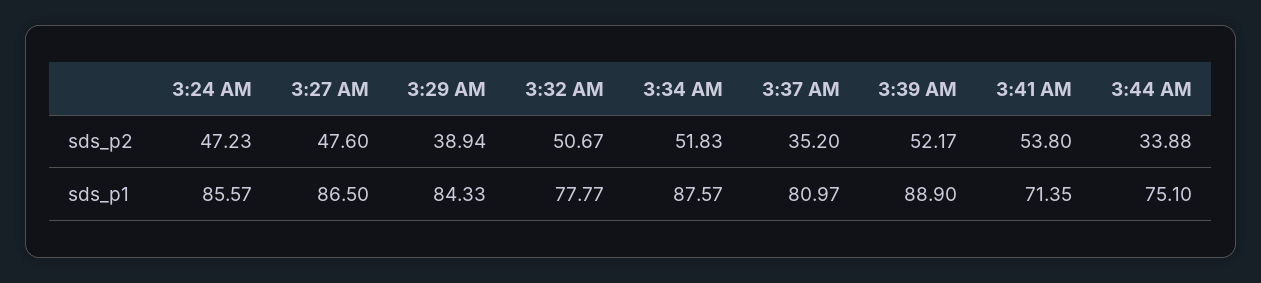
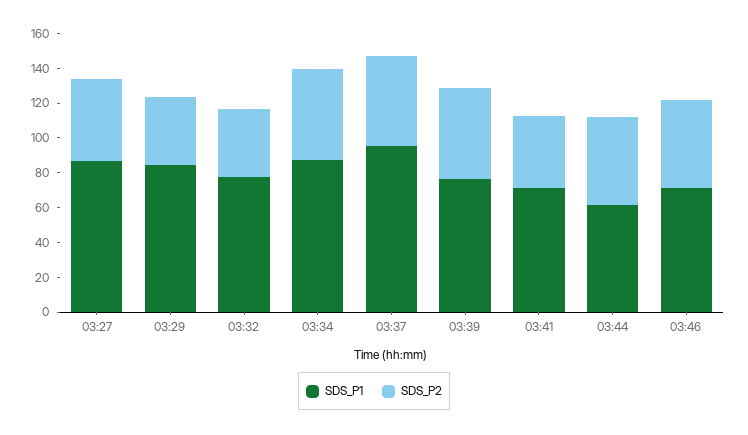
sds_p2, 3:24 AM: 47.23 -> none
sds_p2, 3:32 AM: 50.67 -> 40
sds_p2, 3:37 AM: 35.2 -> 50
sds_p2, 3:41 AM: 53.8 -> 40
sds_p2, 3:44 AM: 33.88 -> 50
sds_p1, 3:24 AM: 85.57 -> none
sds_p1, 3:37 AM: 80.97 -> 95
sds_p1, 3:39 AM: 88.9 -> 75
sds_p1, 3:44 AM: 75.1 -> 60
sds_p1, 03:46: none -> 70
sds_p2, 03:46: none -> 50

